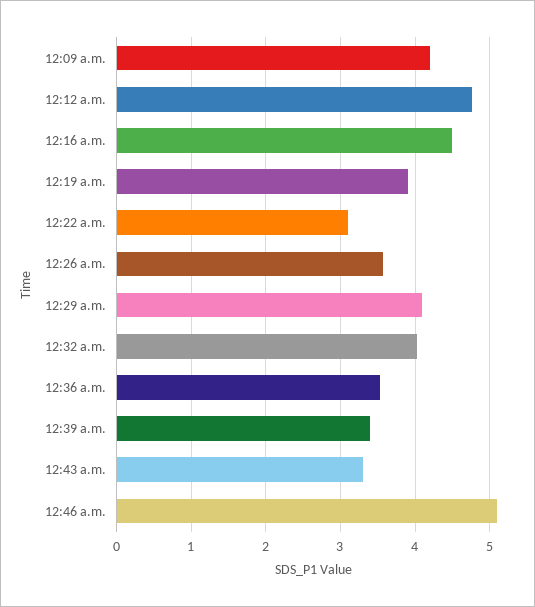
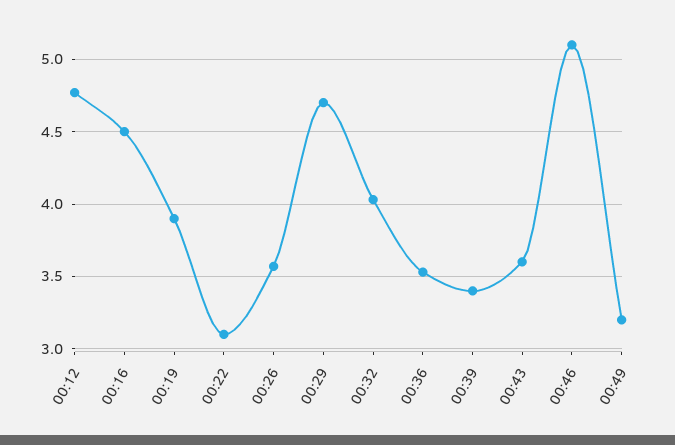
12:09 a.m.: 4.2 -> none
12:29 a.m.: 4.1 -> 4.7
12:43 a.m.: 3.3 -> 3.6
00:49: none -> 3.2

